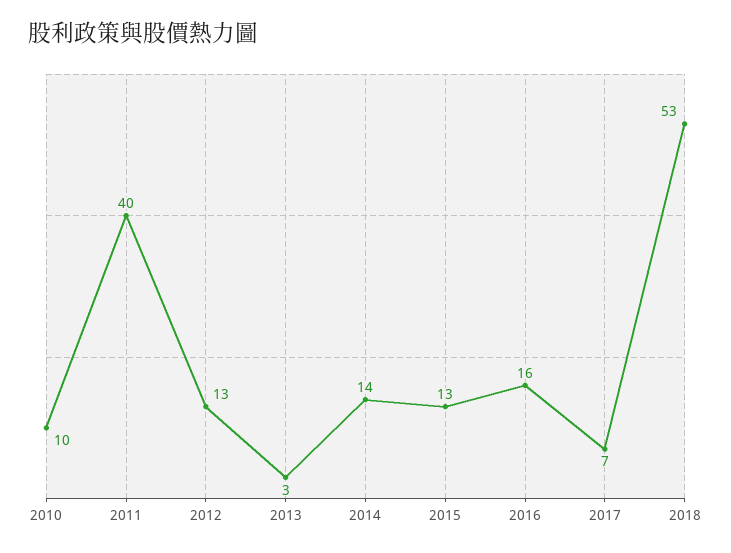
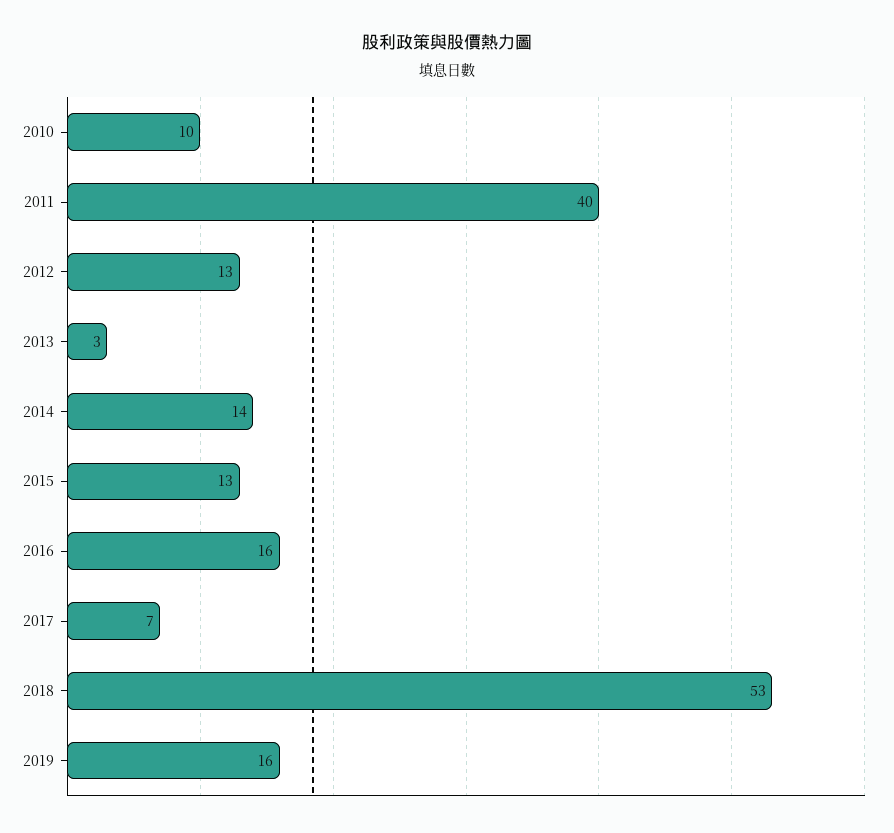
2019: none -> 16

